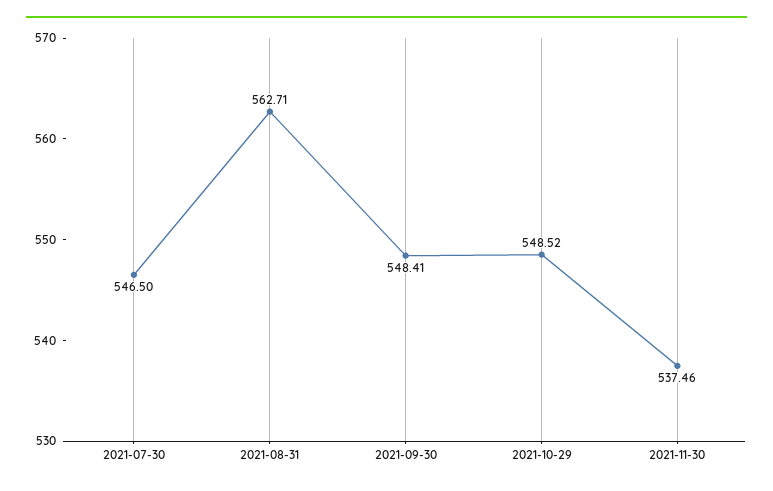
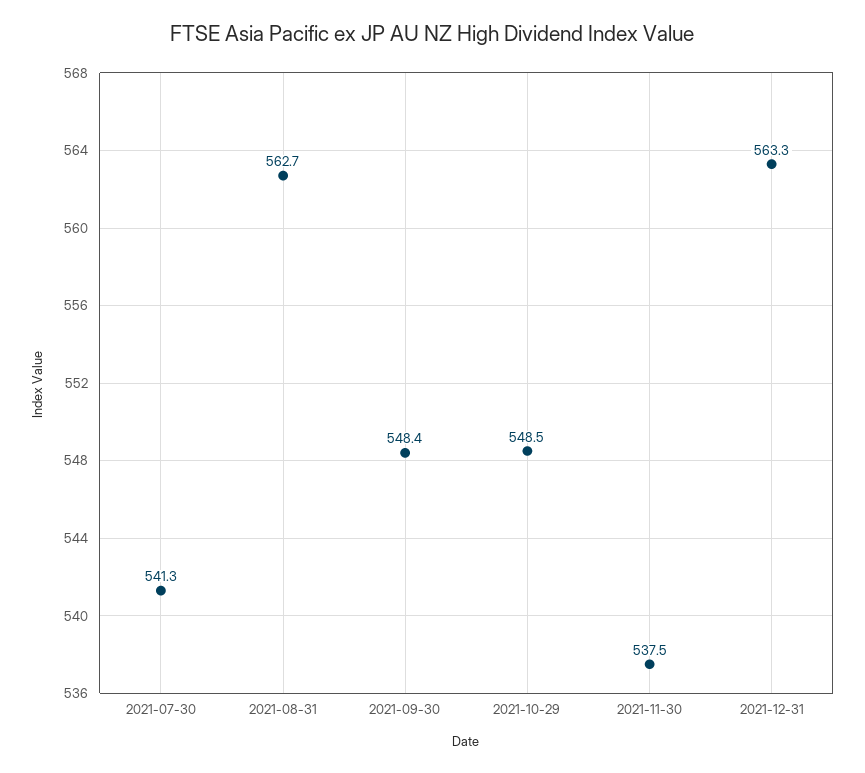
2021-07-30: 546.5 -> 541.3
2021-12-31: none -> 563.3

